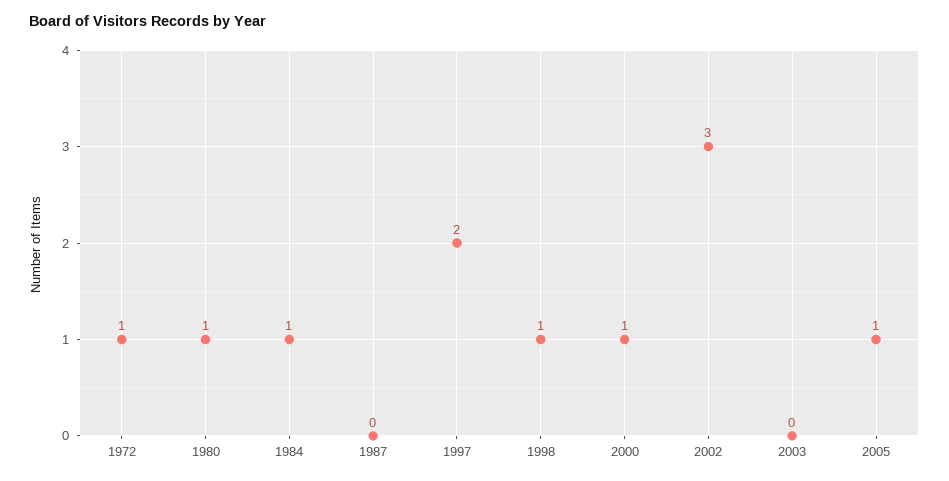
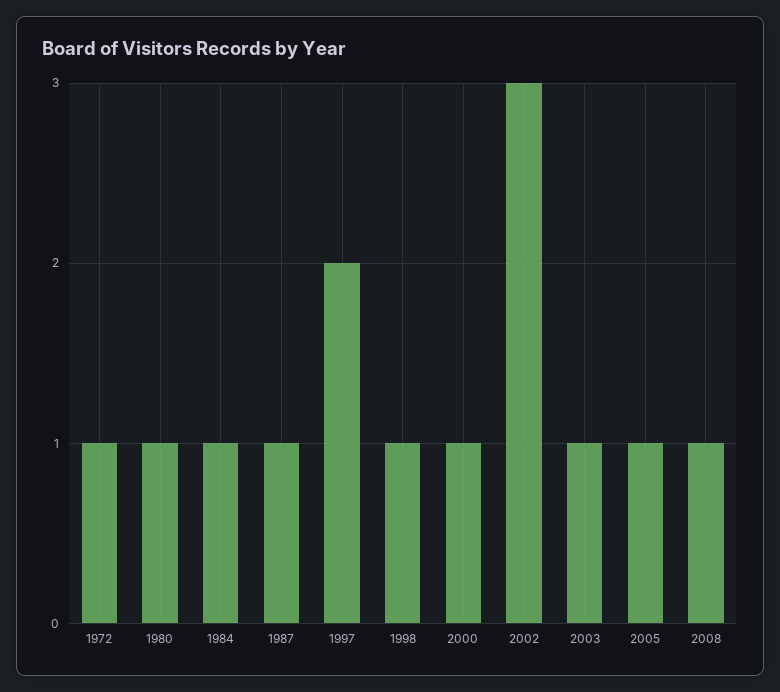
1987: 0 -> 1
2003: 0 -> 1
2008: none -> 1

